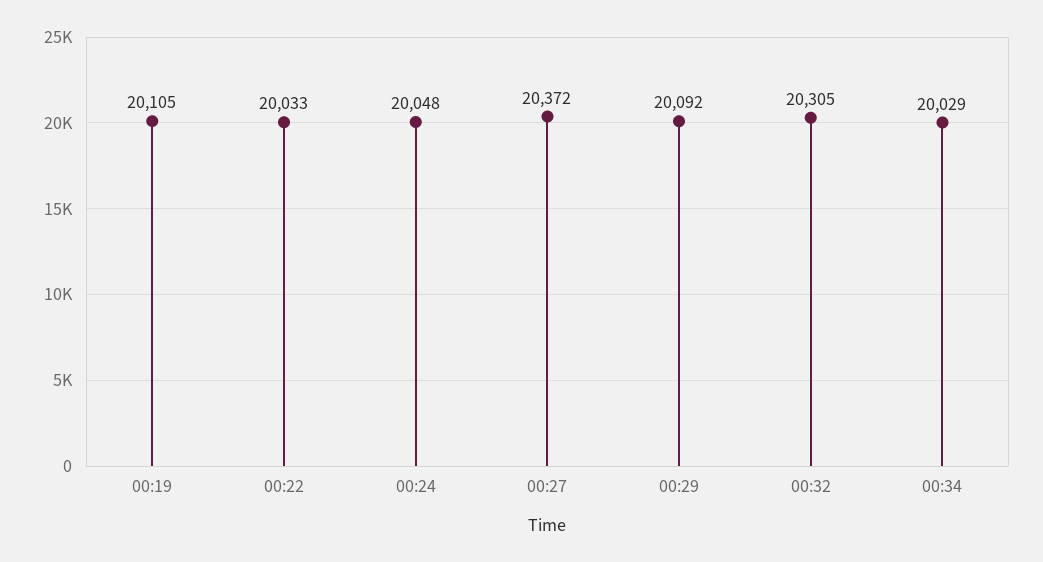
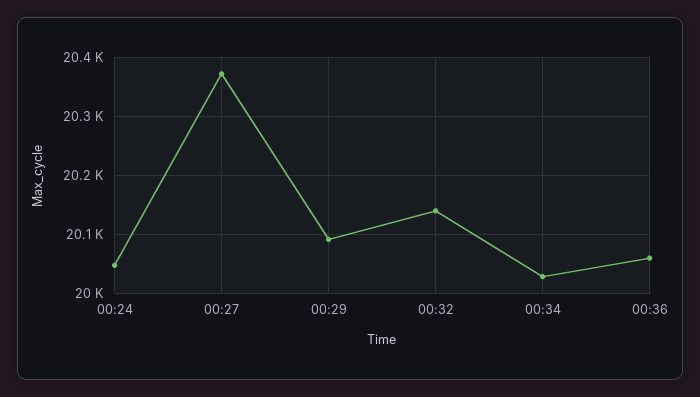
00:19: 20105 -> none
00:22: 20033 -> none
00:32: 20305 -> 20140
00:36: none -> 20060

